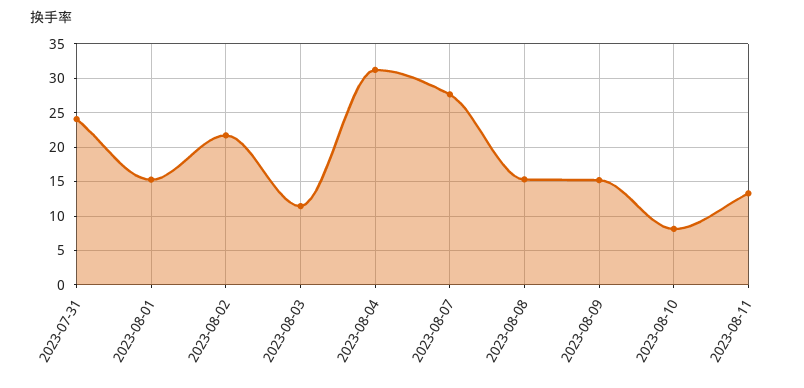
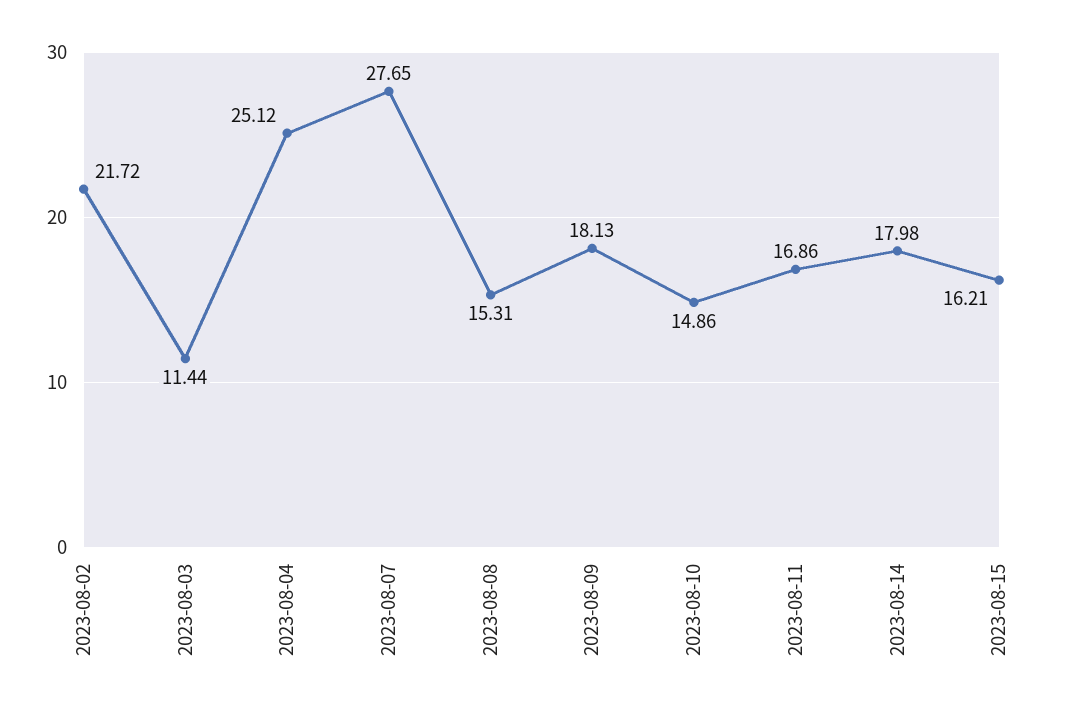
2023-07-31: 24 -> none
2023-08-01: 15 -> none
2023-08-04: 31 -> 25.12
2023-08-09: 15 -> 18.13
2023-08-10: 8 -> 14.86
2023-08-11: 13 -> 16.86
2023-08-14: none -> 17.98
2023-08-15: none -> 16.21

